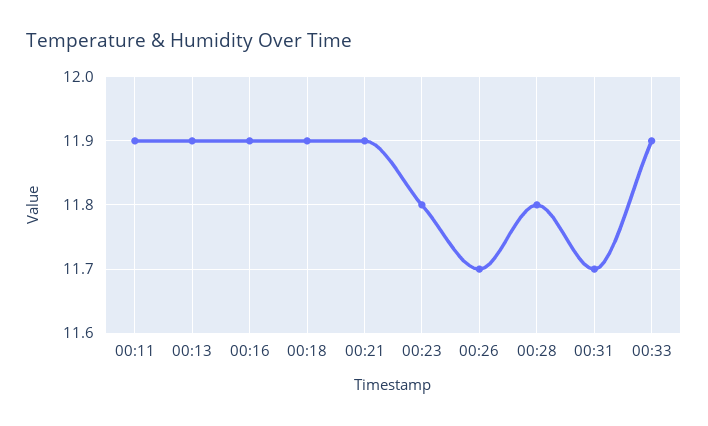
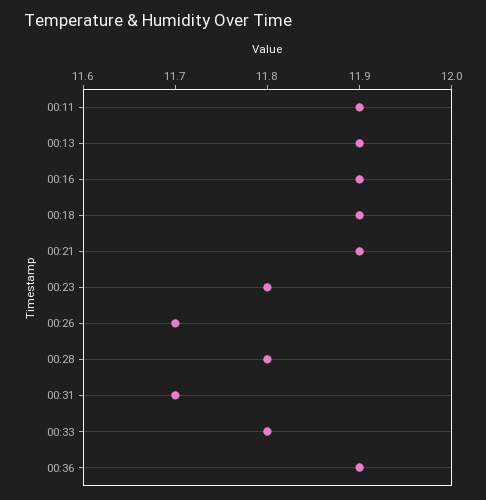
00:33: 11.9 -> 11.8
00:36: none -> 11.9

